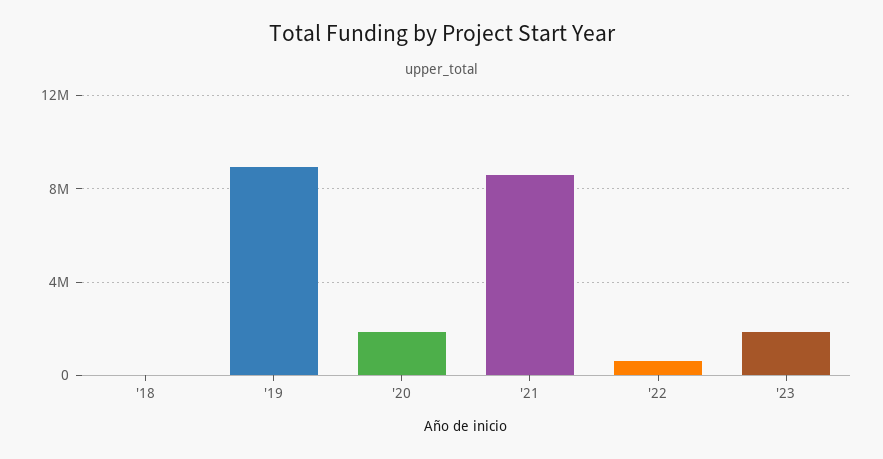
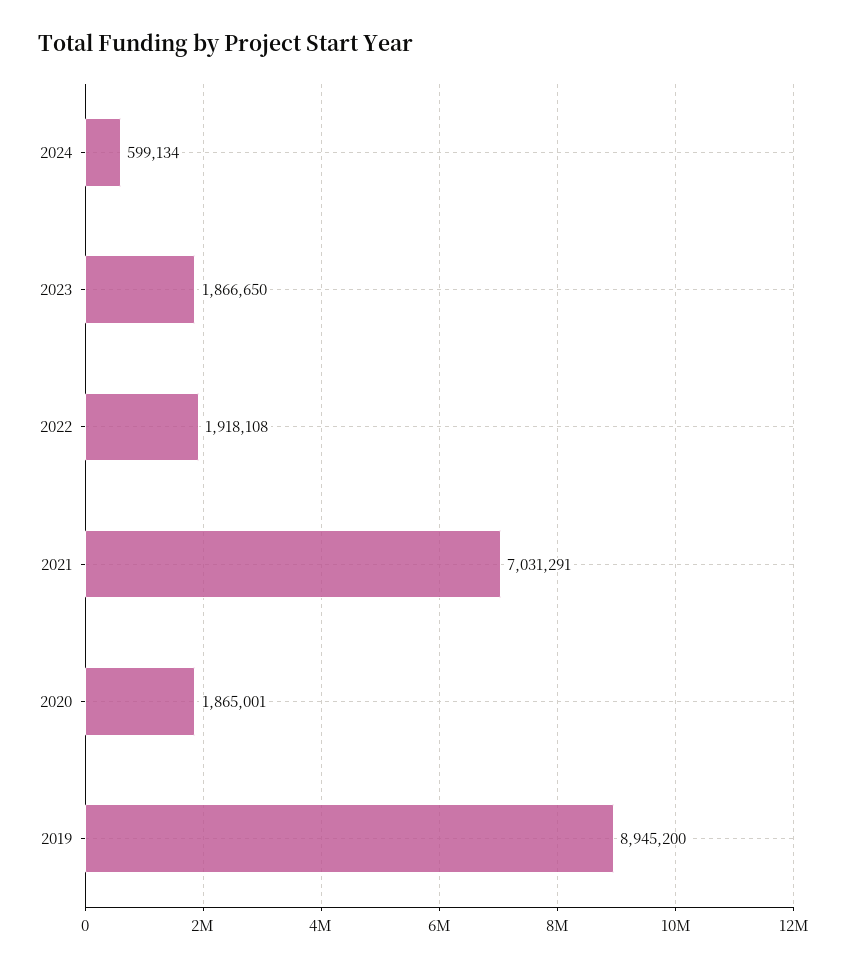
'18: 0 -> none
'21: 8500000 -> 7031291
'22: 500000 -> 1918108
2024: none -> 599134

